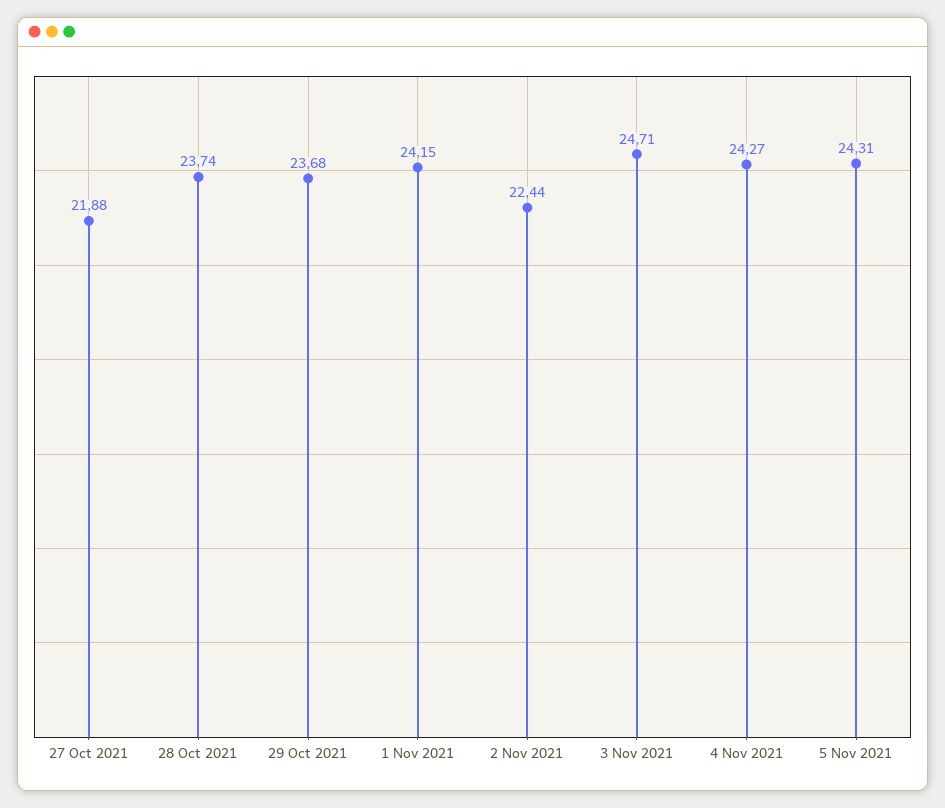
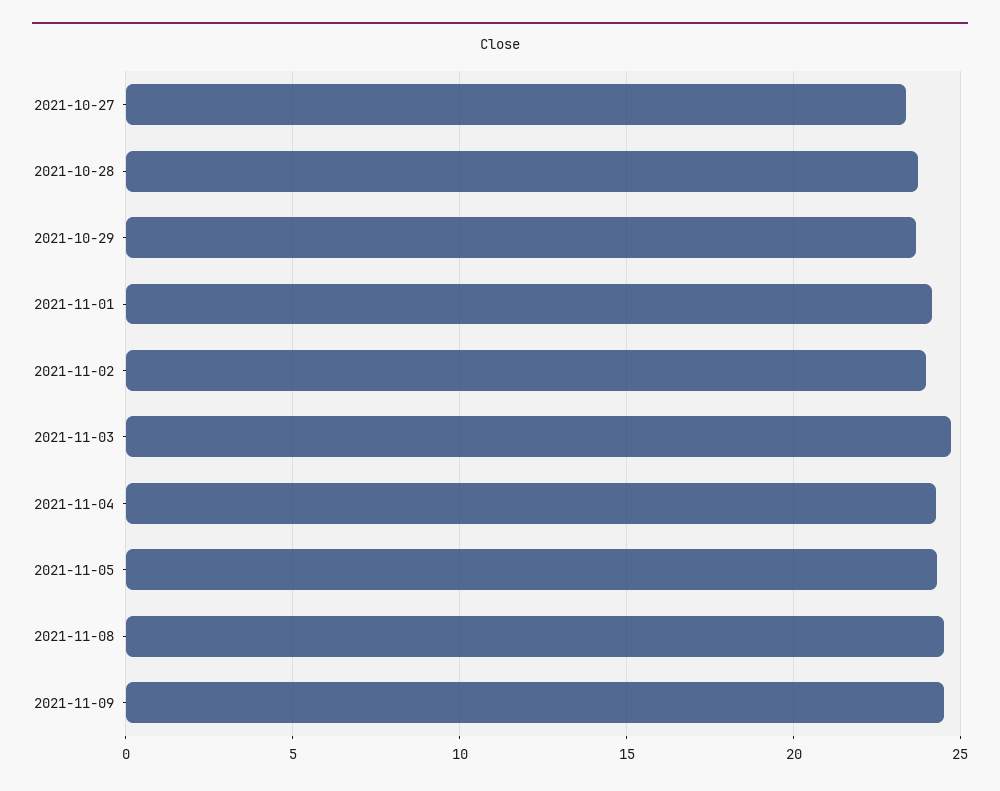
27 Oct 2021: 21.88 -> 23.5
2 Nov 2021: 22.44 -> 24
2021-11-08: none -> 24.5
2021-11-09: none -> 24.5

